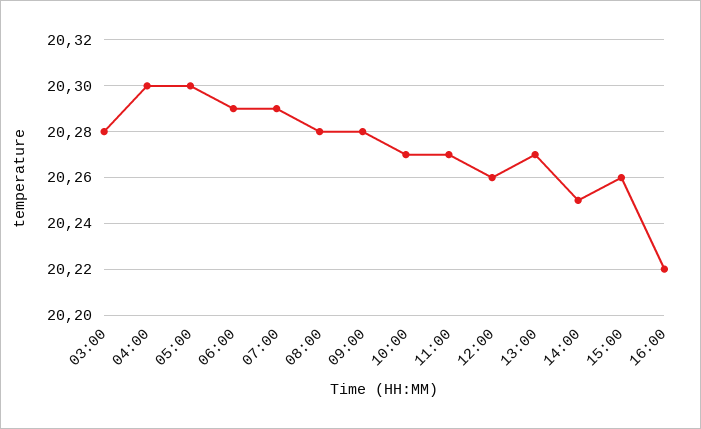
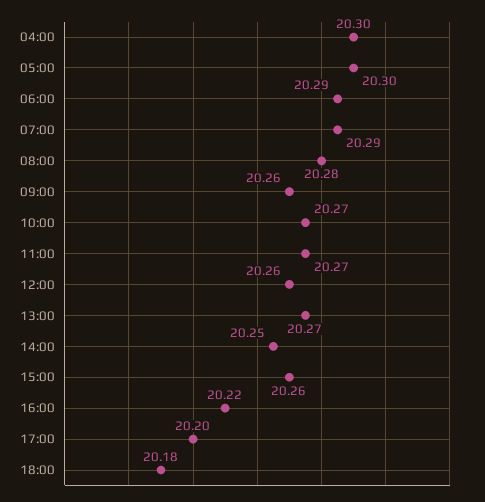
03:00: 20.28 -> none
09:00: 20.28 -> 20.26
17:00: none -> 20.2
18:00: none -> 20.18

